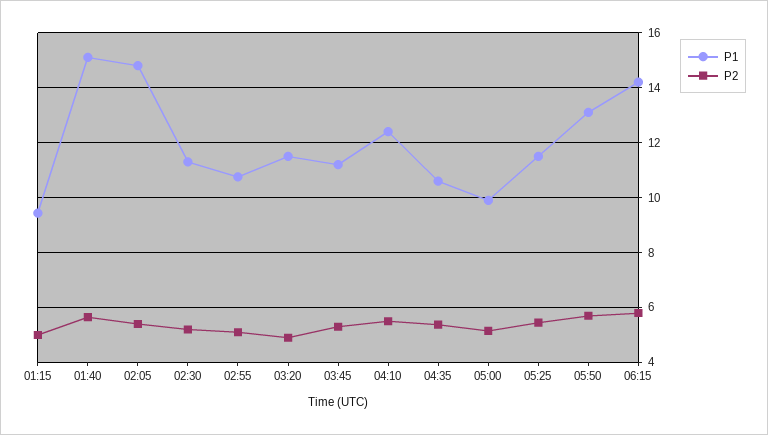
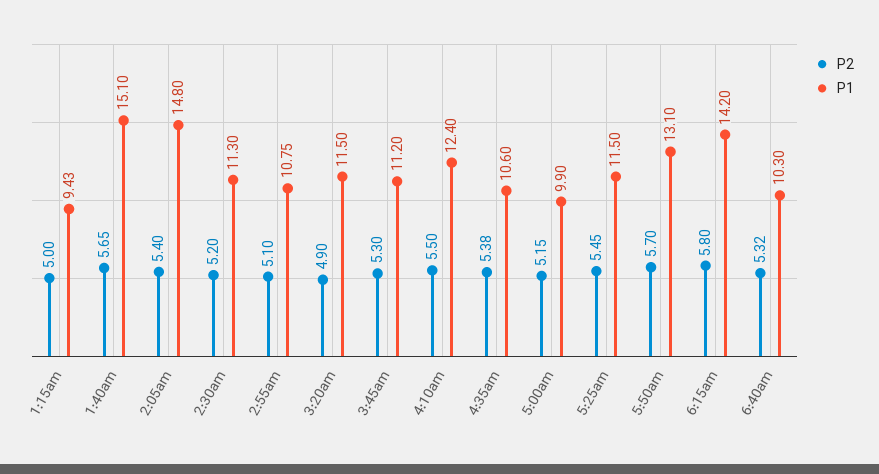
P2, 6:40am: none -> 5.32
P1, 6:40am: none -> 10.3

